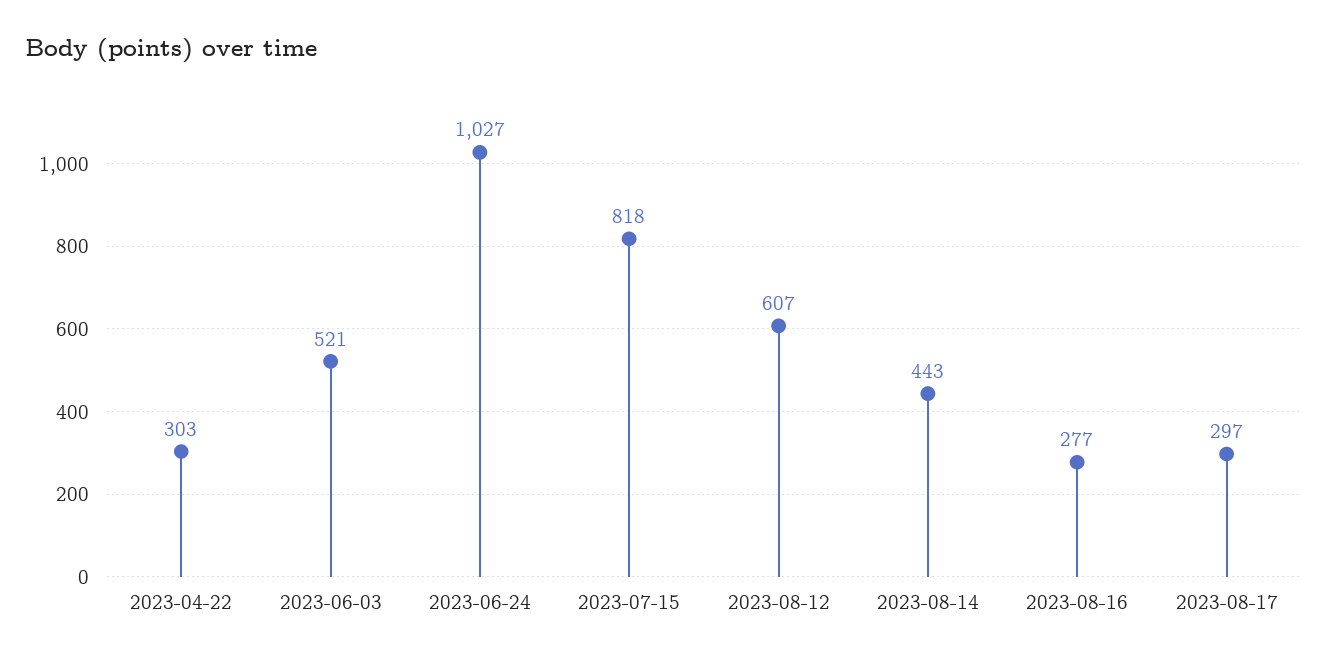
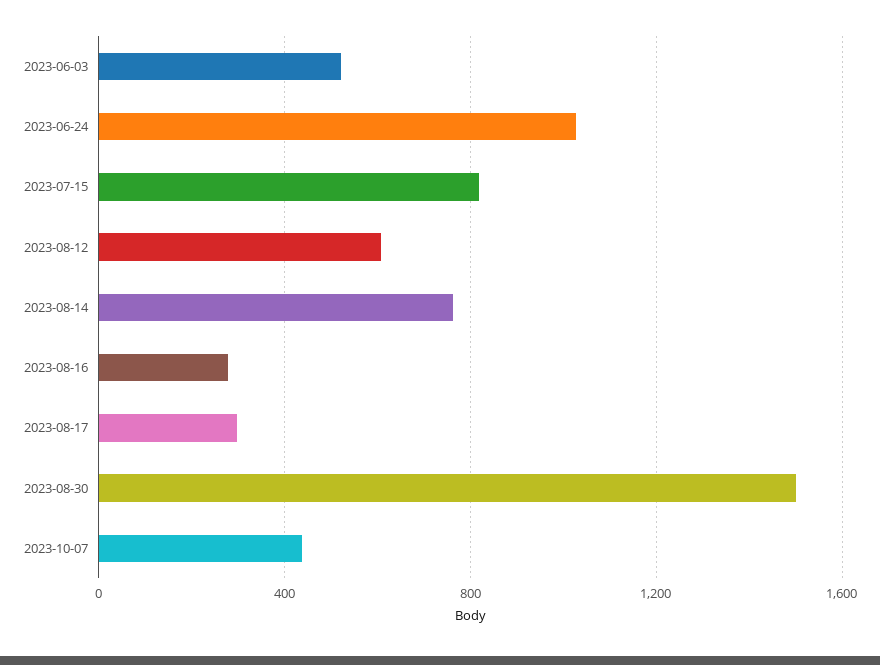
2023-04-22: 303 -> none
2023-08-14: 443 -> 750
2023-08-30: none -> 1500
2023-10-07: none -> 450

